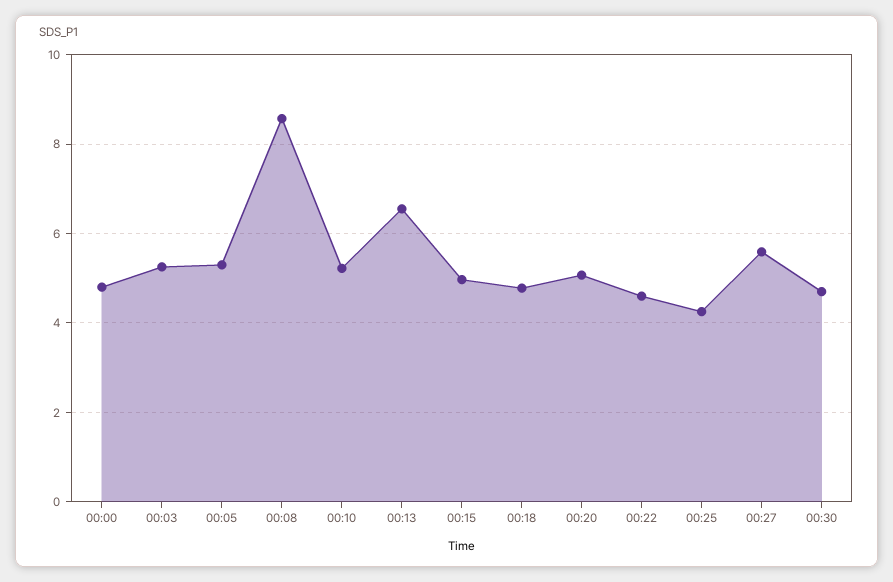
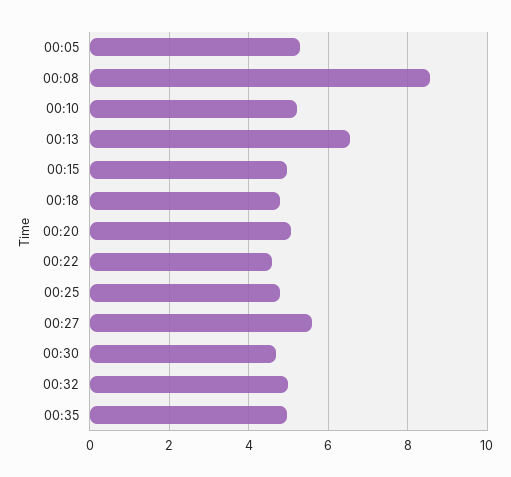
00:00: 4.8 -> none
00:03: 5.2 -> none
00:25: 4.2 -> 4.8
00:32: none -> 5
00:35: none -> 5

